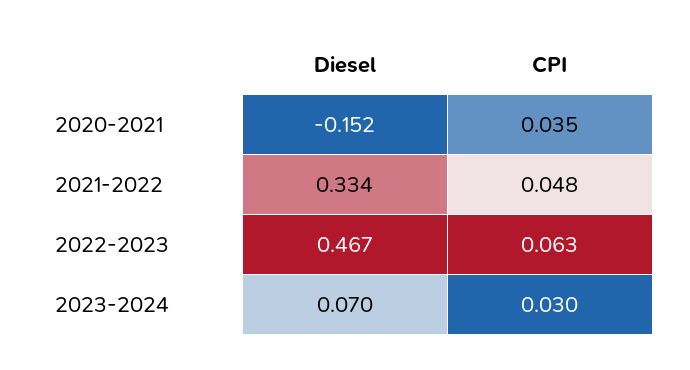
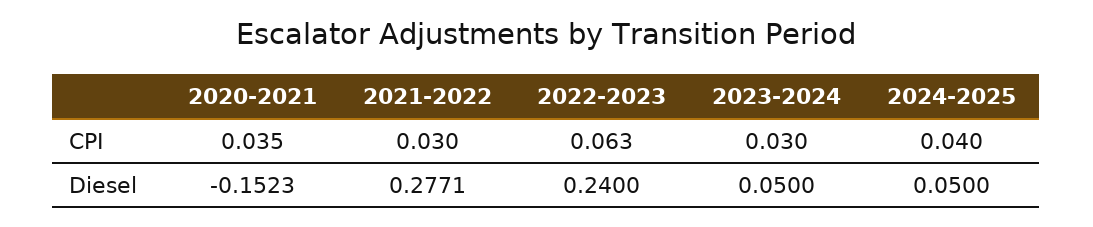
Diesel, 2021-2022: 0.334 -> 0.2771
CPI, 2021-2022: 0.048 -> 0.03
Diesel, 2022-2023: 0.467 -> 0.24
Diesel, 2023-2024: 0.07 -> 0.05
CPI, 2024-2025: none -> 0.04
Diesel, 2024-2025: none -> 0.05

